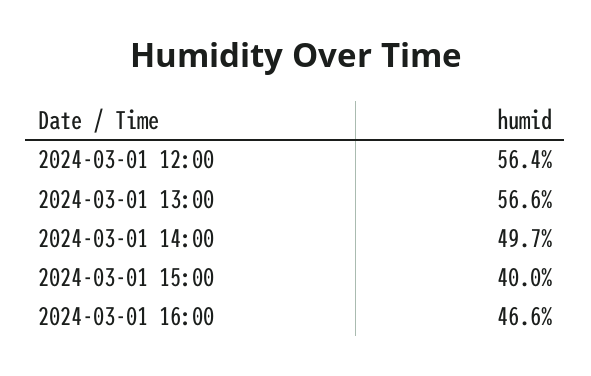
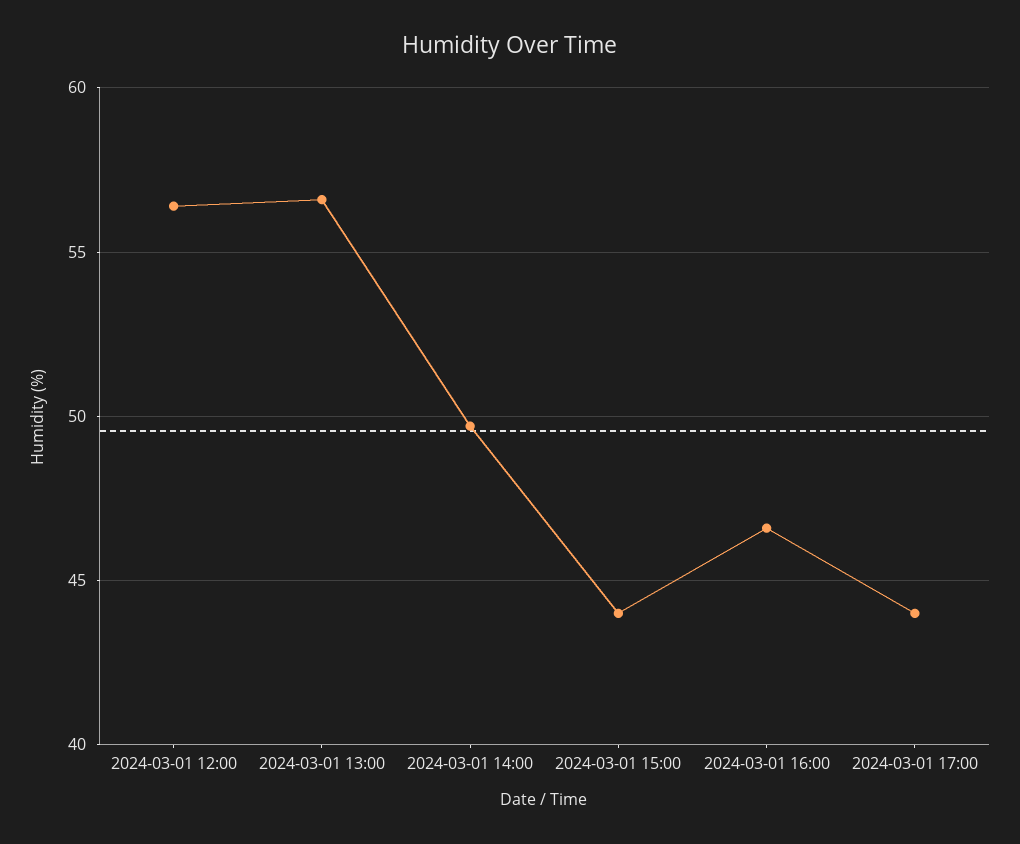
2024-03-01 15:00: 40 -> 44
2024-03-01 17:00: none -> 44

